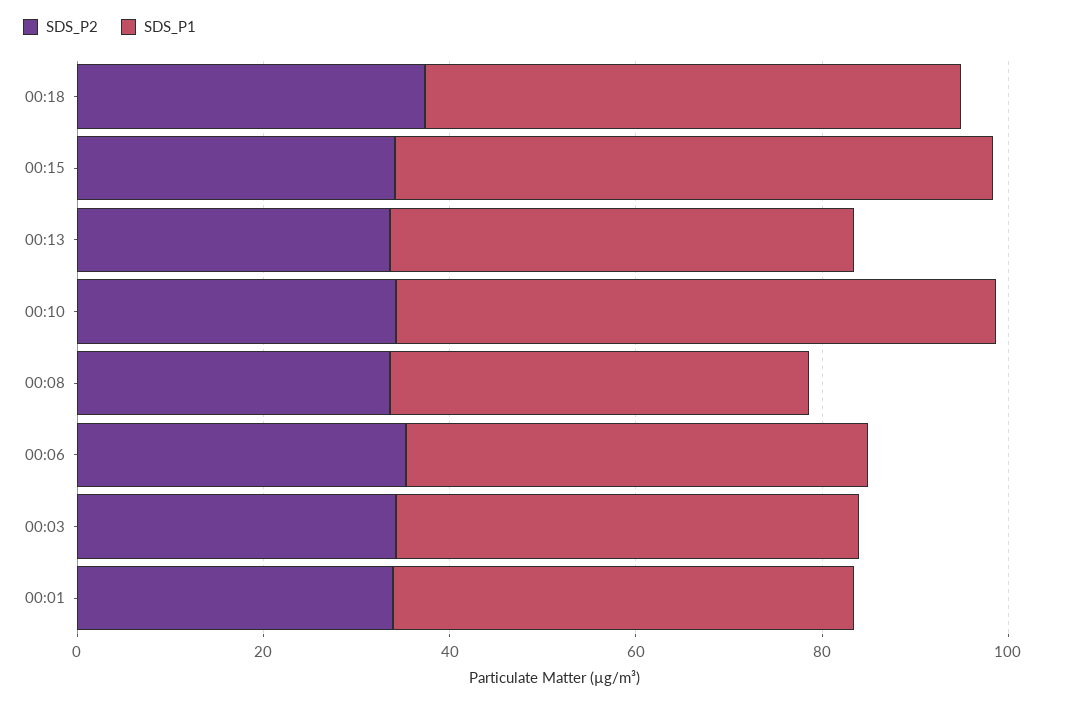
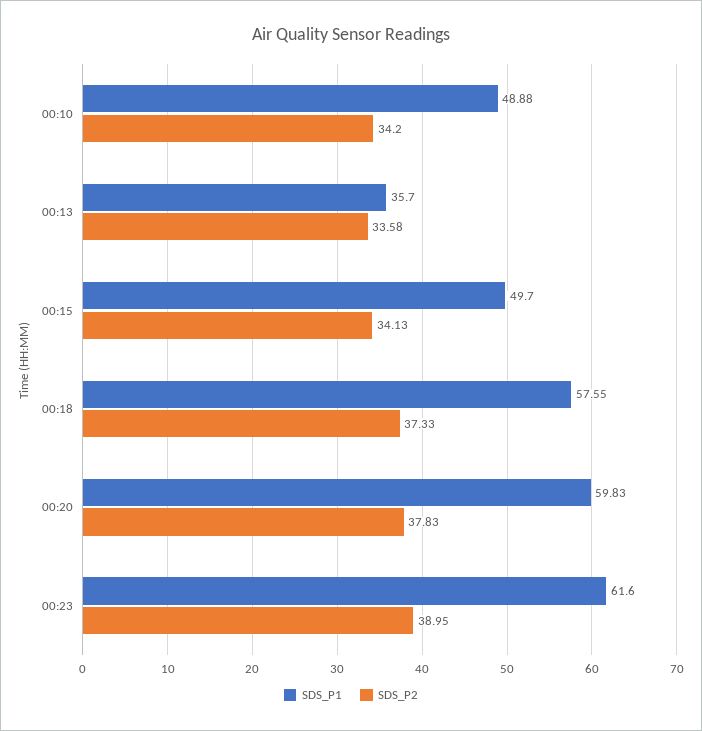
SDS_P1, 00:15: 65 -> 49.7
SDS_P1, 00:13: 50 -> 35.7
SDS_P1, 00:10: 65 -> 48.88
SDS_P2, 00:08: 35 -> none
SDS_P1, 00:08: 45 -> none
SDS_P2, 00:06: 35 -> none
SDS_P1, 00:06: 50 -> none
SDS_P2, 00:03: 35 -> none
SDS_P1, 00:03: 50 -> none
SDS_P2, 00:01: 35 -> none
SDS_P1, 00:01: 50 -> none
SDS_P1, 00:20: none -> 59.83
SDS_P2, 00:20: none -> 37.83
SDS_P1, 00:23: none -> 61.6
SDS_P2, 00:23: none -> 38.95

